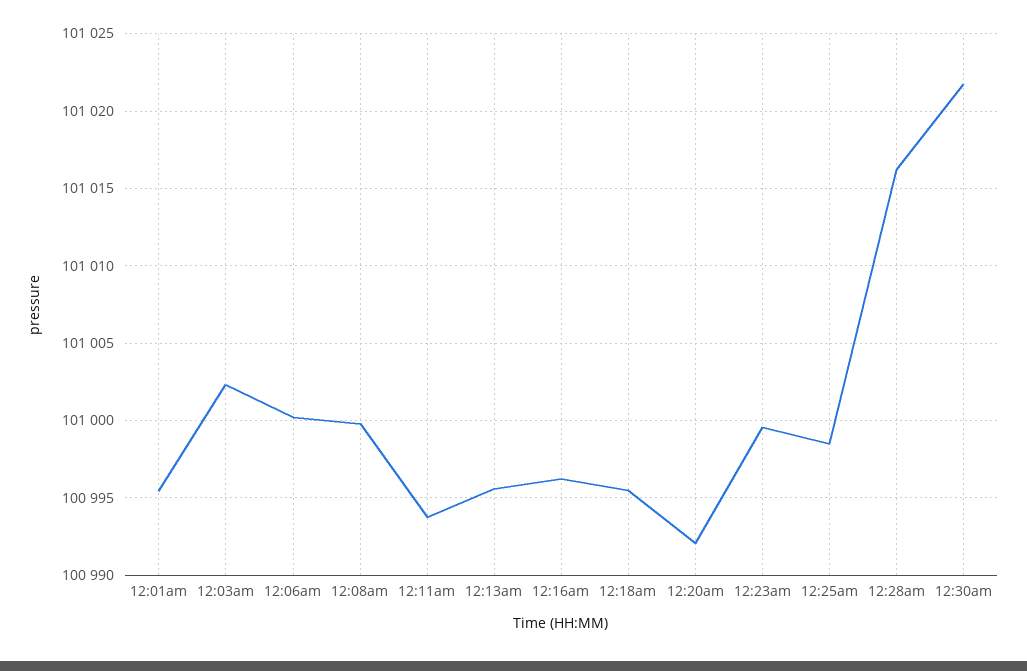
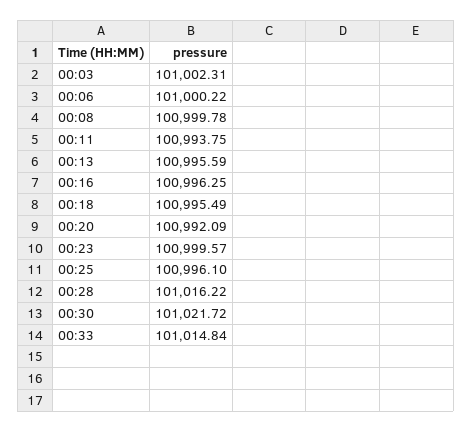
12:01am: 100995.5 -> none
12:25am: 100998.5 -> 100996.1
00:33: none -> 101014.84

